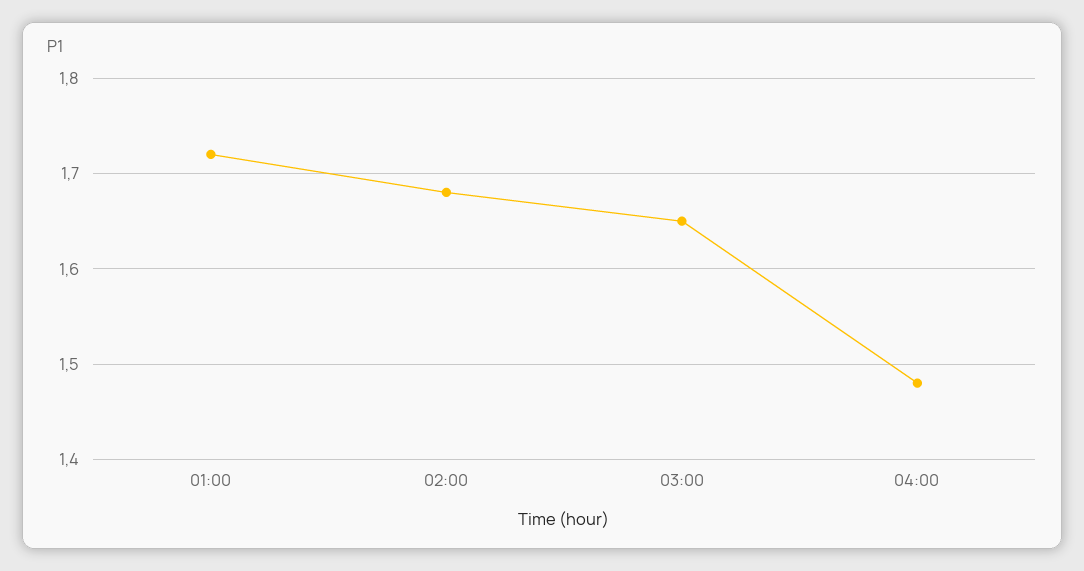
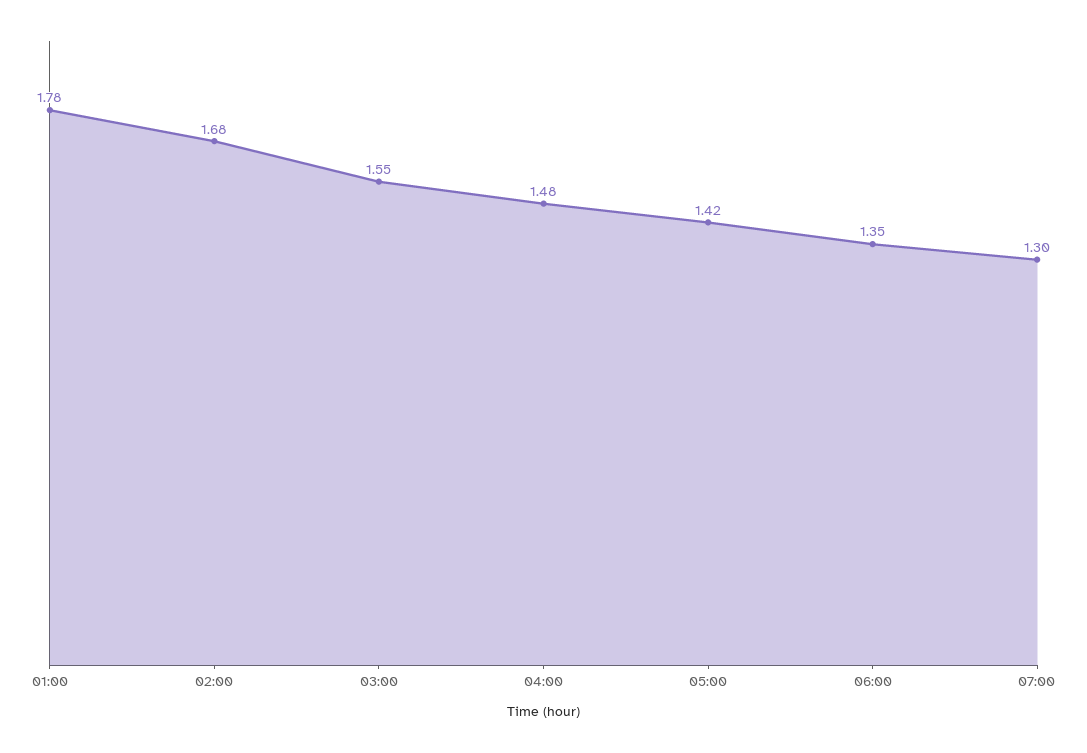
01:00: 1.72 -> 1.78
03:00: 1.65 -> 1.55
05:00: none -> 1.42
06:00: none -> 1.35
07:00: none -> 1.3

